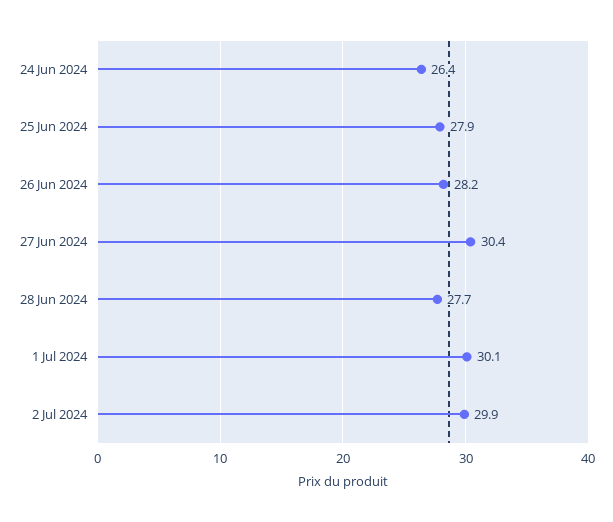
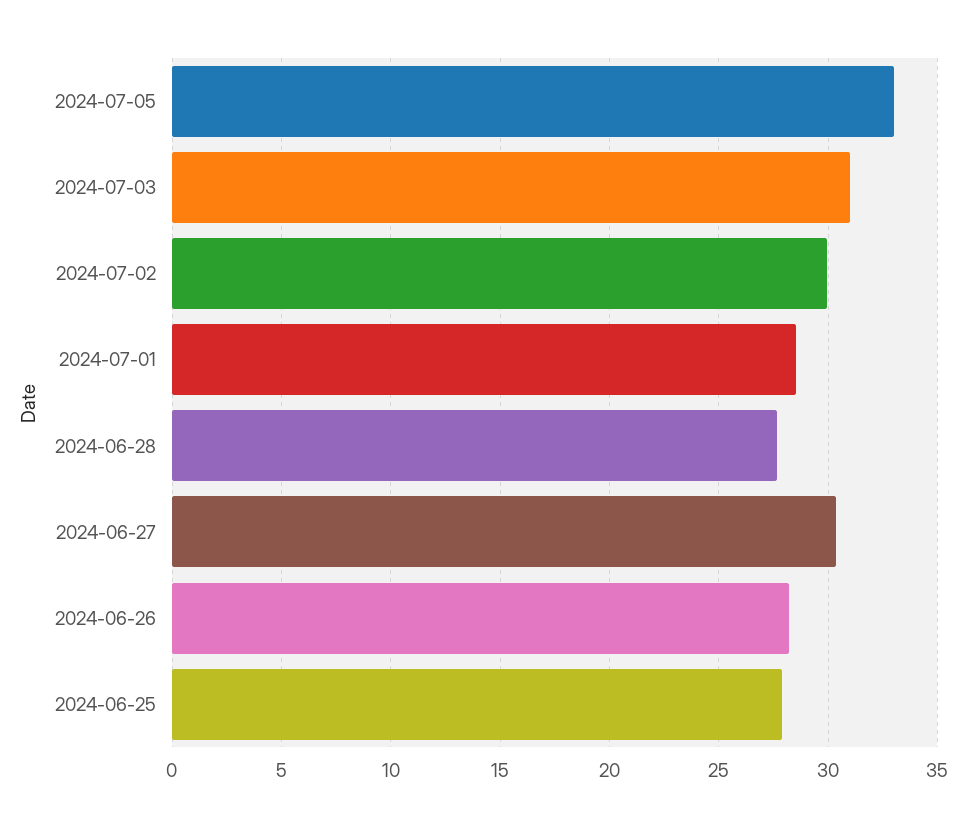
24 Jun 2024: 26.4 -> none
1 Jul 2024: 30.1 -> 28.5
2024-07-05: none -> 33
2024-07-03: none -> 31

